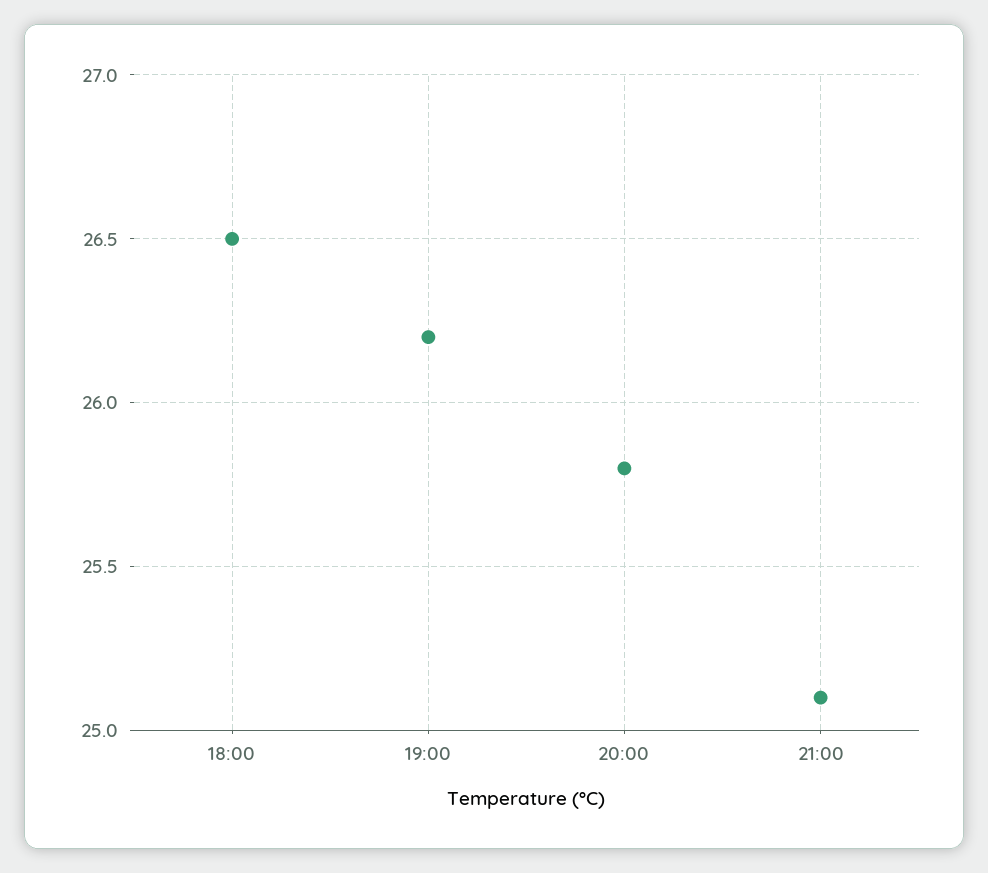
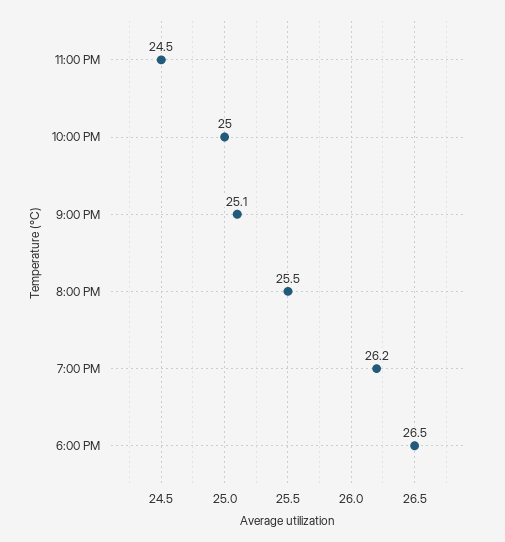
20:00: 25.8 -> 25.5
11:00 PM: none -> 24.5
10:00 PM: none -> 25

